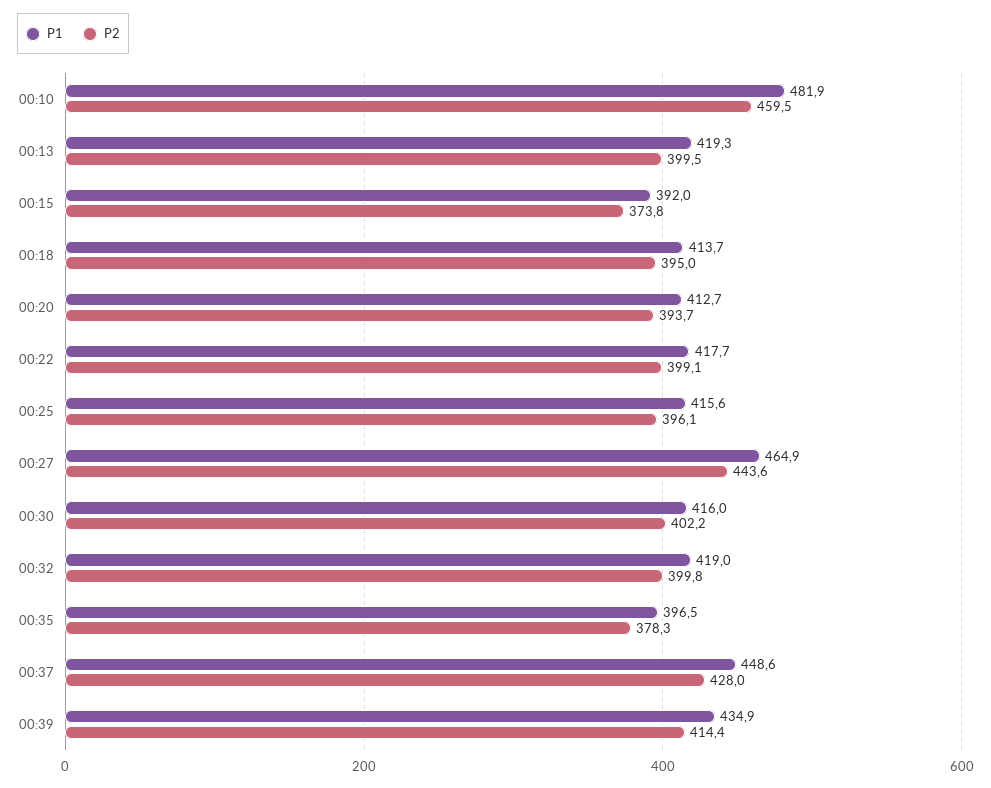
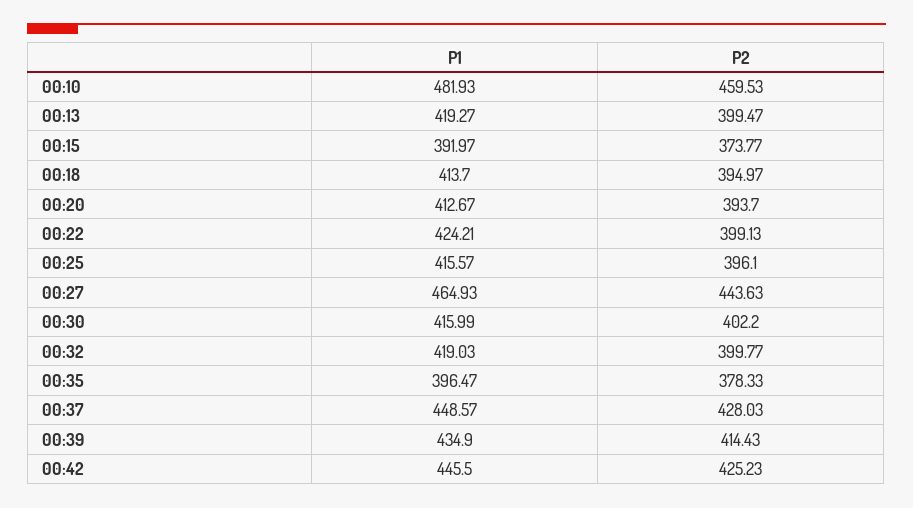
P1, 00:22: 417.7 -> 424.21
P1, 00:42: none -> 445.5
P2, 00:42: none -> 425.23

